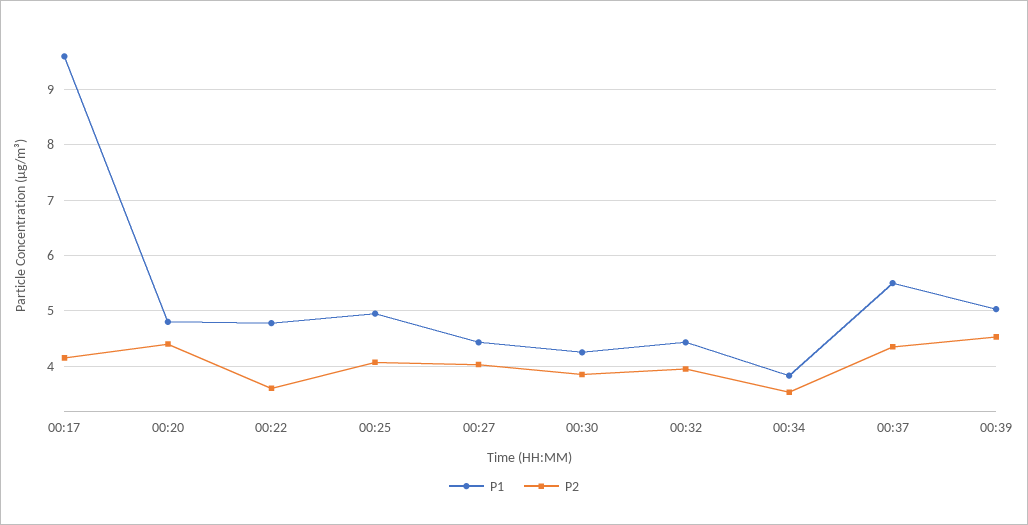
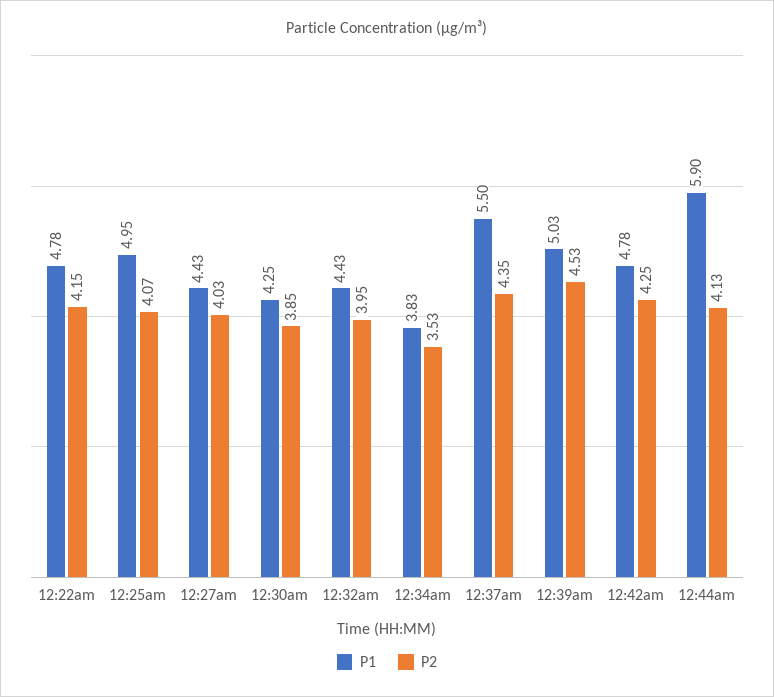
P1, 00:17: 9.6 -> none
P2, 00:17: 4.2 -> none
P1, 00:20: 4.8 -> none
P2, 00:20: 4.4 -> none
P2, 00:22: 3.6 -> 4.15
P1, 12:42am: none -> 4.78
P2, 12:42am: none -> 4.25
P1, 12:44am: none -> 5.9
P2, 12:44am: none -> 4.13

